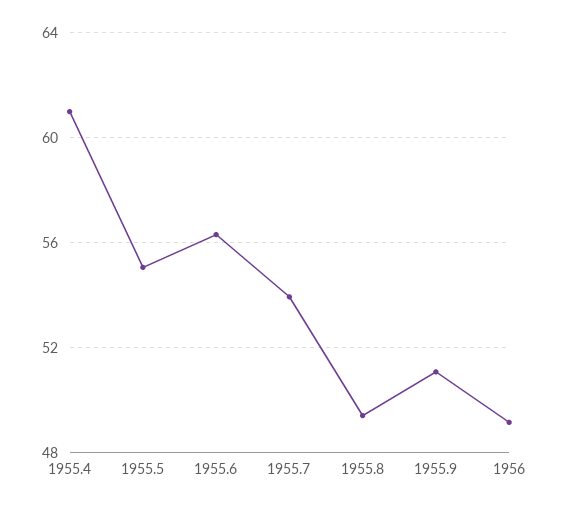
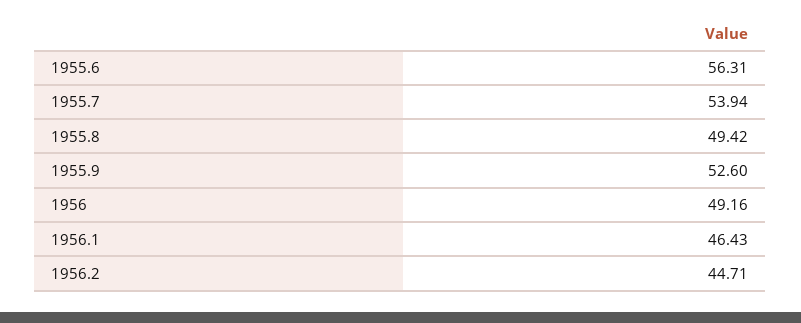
1955.4: 61 -> none
1955.5: 55 -> none
1955.9: 51 -> 52.6
1956.1: none -> 46.43
1956.2: none -> 44.71

